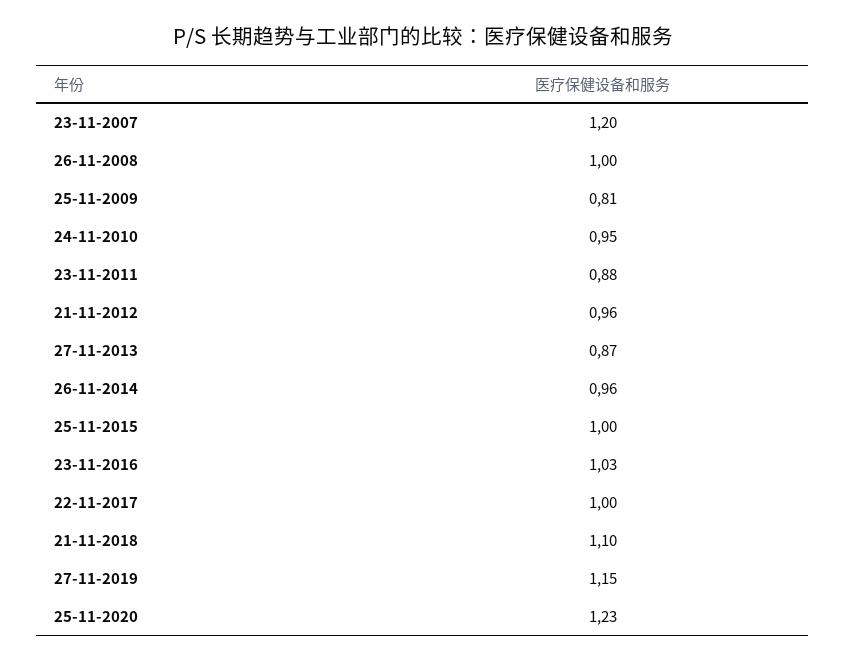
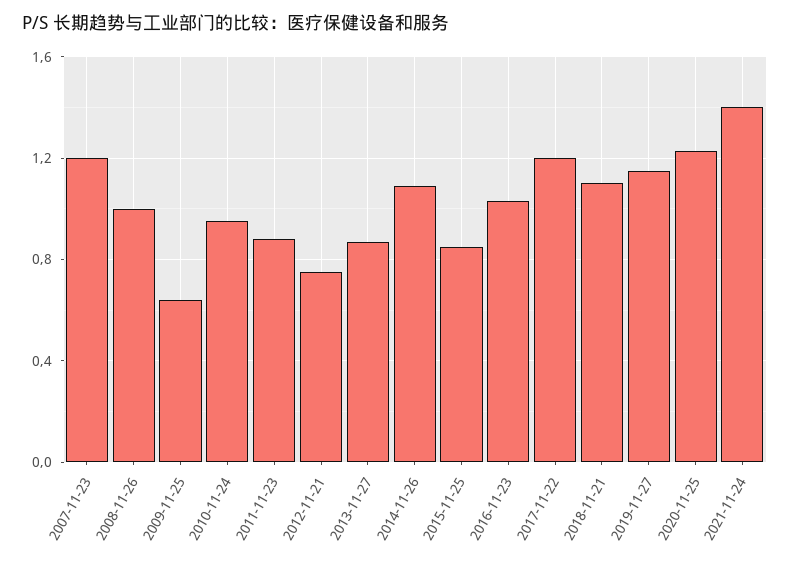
25-11-2009: 0.81 -> 0.65
21-11-2012: 0.96 -> 0.75
26-11-2014: 0.96 -> 1.1
25-11-2015: 1 -> 0.85
22-11-2017: 1 -> 1.2
2021-11-24: none -> 1.4

